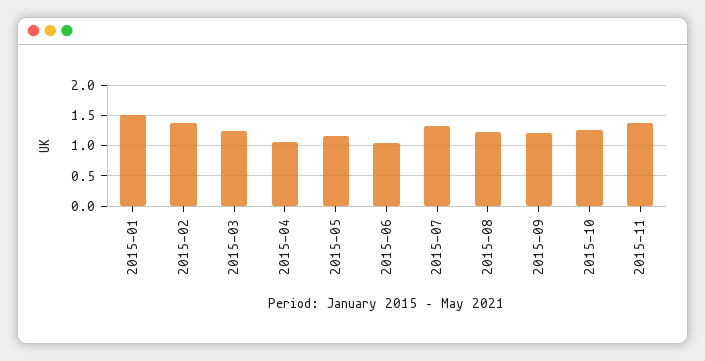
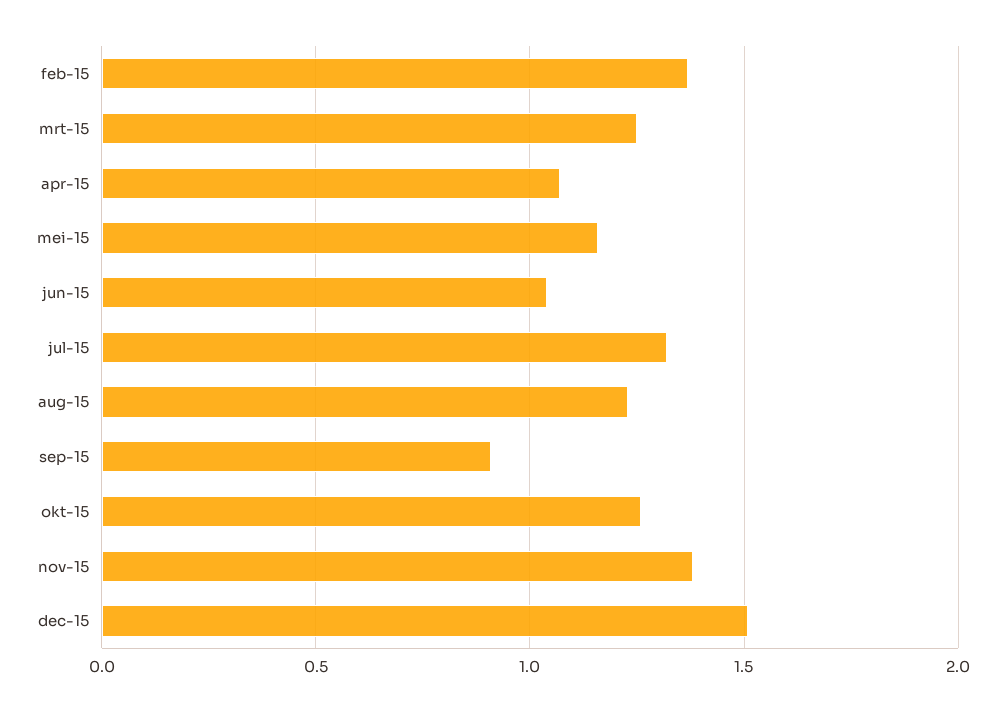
2015-01: 1.5 -> none
2015-09: 1.2 -> 0.9
dec-15: none -> 1.5

